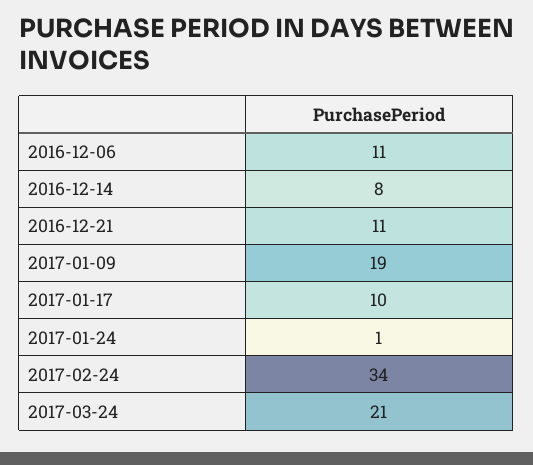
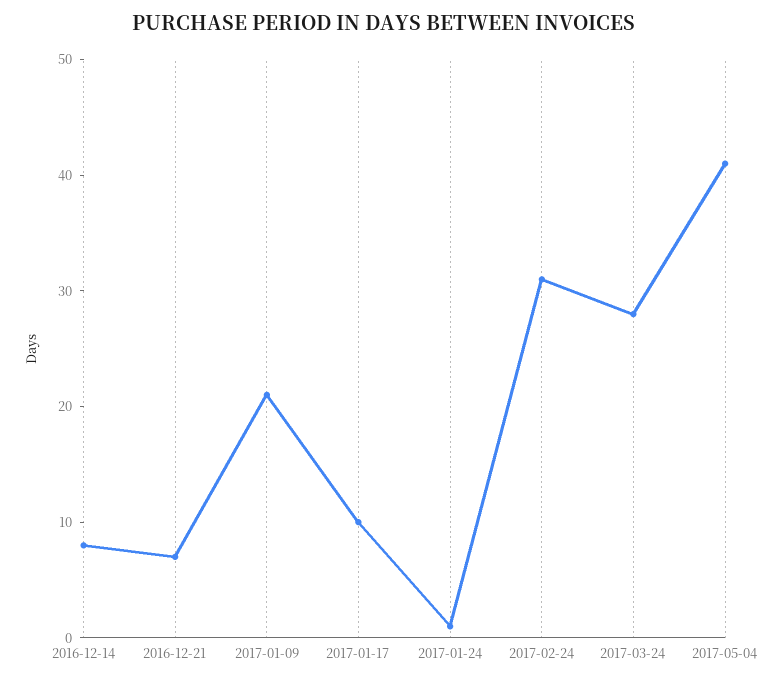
2016-12-06: 11 -> none
2016-12-21: 11 -> 7
2017-01-09: 19 -> 21
2017-02-24: 34 -> 31
2017-03-24: 21 -> 28
2017-05-04: none -> 41

